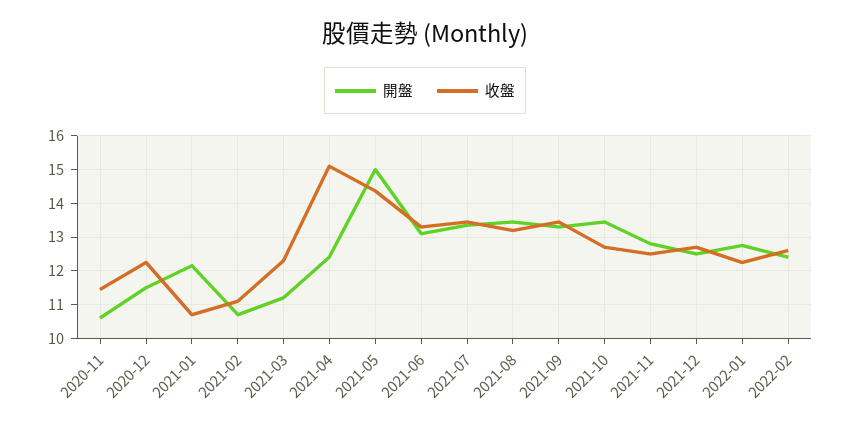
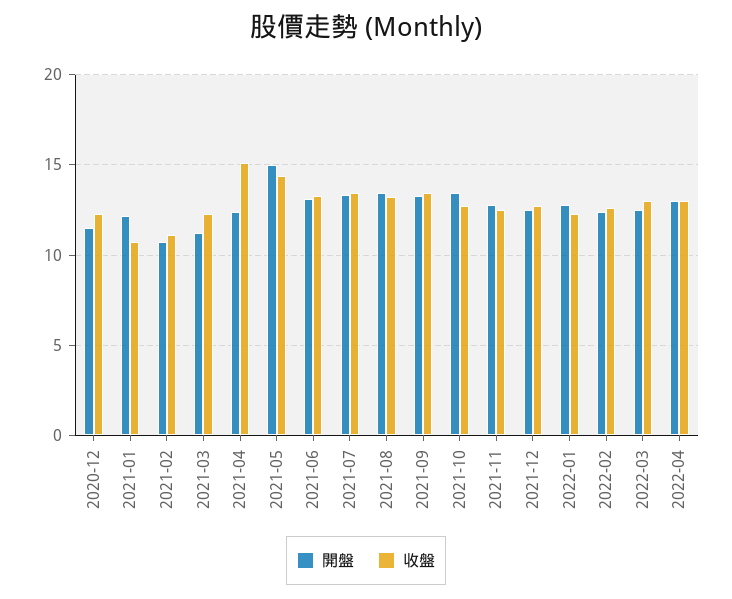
開盤, 2020-11: 10.6 -> none
收盤, 2020-11: 11.4 -> none
開盤, 2022-03: none -> 12.5
收盤, 2022-03: none -> 13
開盤, 2022-04: none -> 13
收盤, 2022-04: none -> 13

